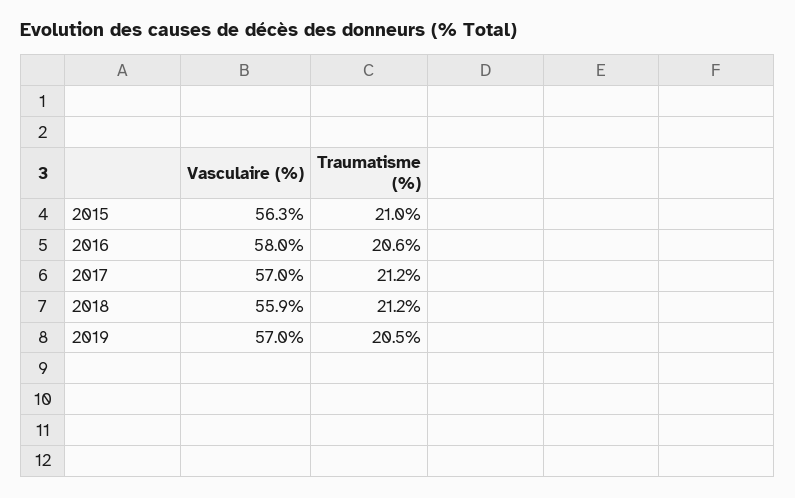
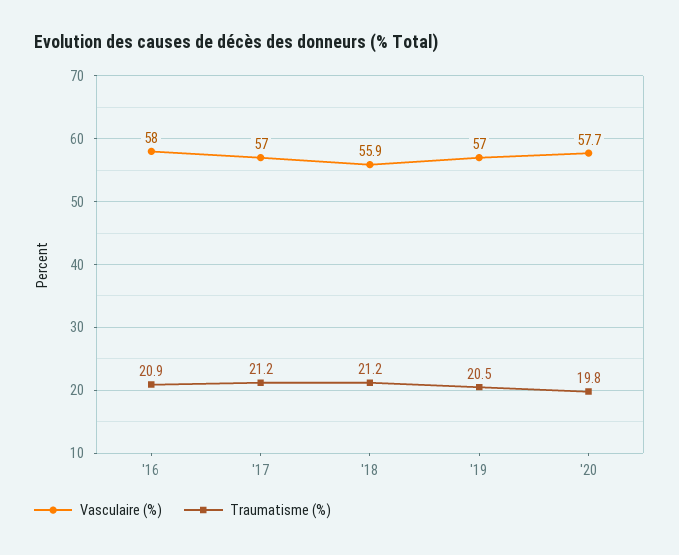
Vasculaire (%), 2015: 56.3 -> none
Traumatisme (%), 2015: 21 -> none
Traumatisme (%), 2016: 20.6 -> 20.9
Vasculaire (%), '20: none -> 57.7
Traumatisme (%), '20: none -> 19.8

